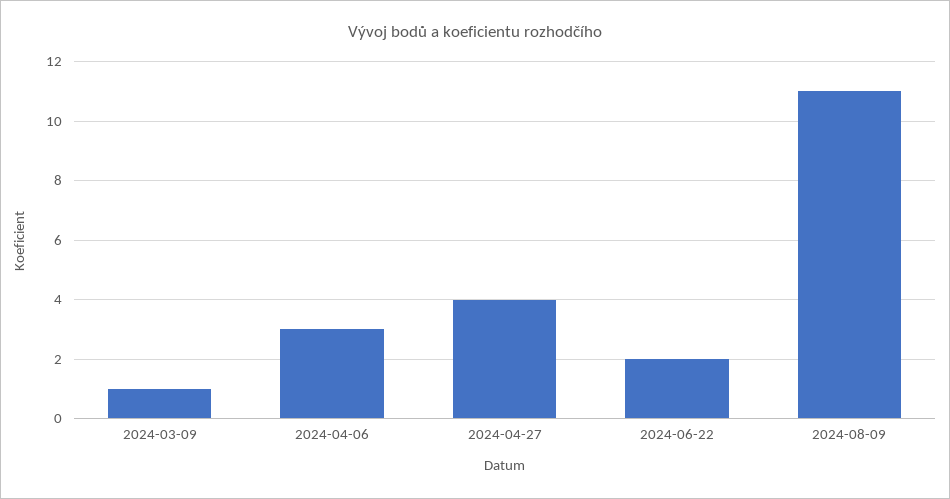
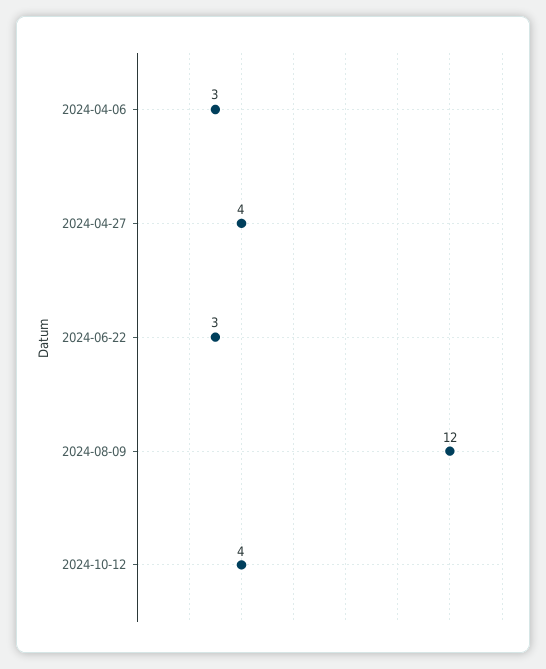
2024-03-09: 1 -> none
2024-06-22: 2 -> 3
2024-08-09: 11 -> 12
2024-10-12: none -> 4

